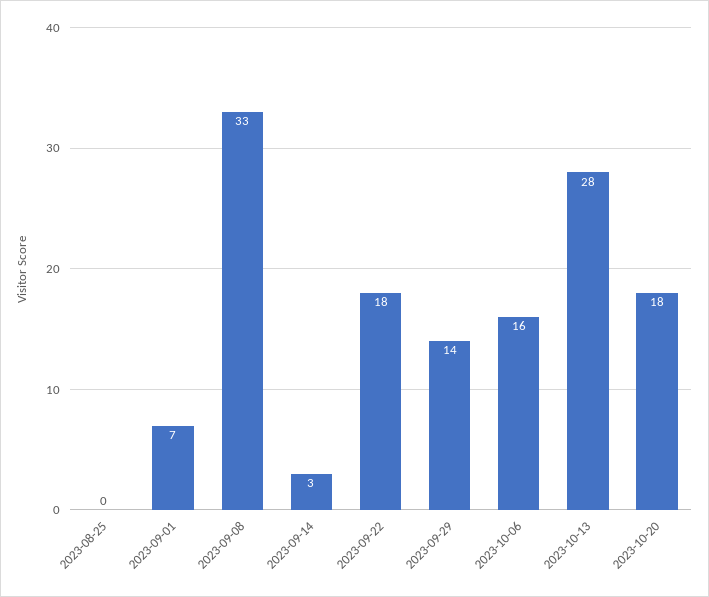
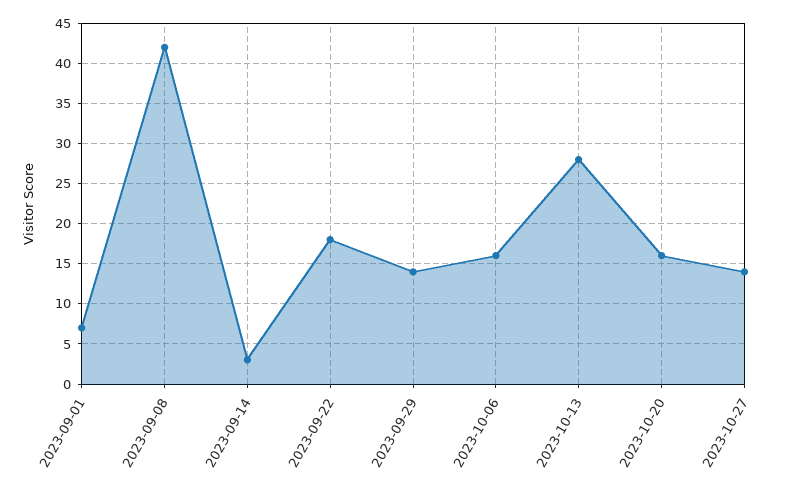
2023-08-25: 0 -> none
2023-09-08: 33 -> 42
2023-10-20: 18 -> 16
2023-10-27: none -> 14

